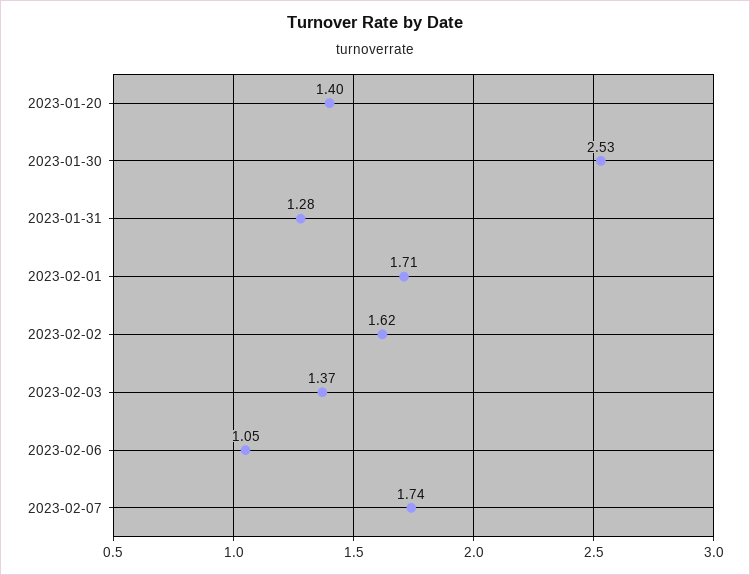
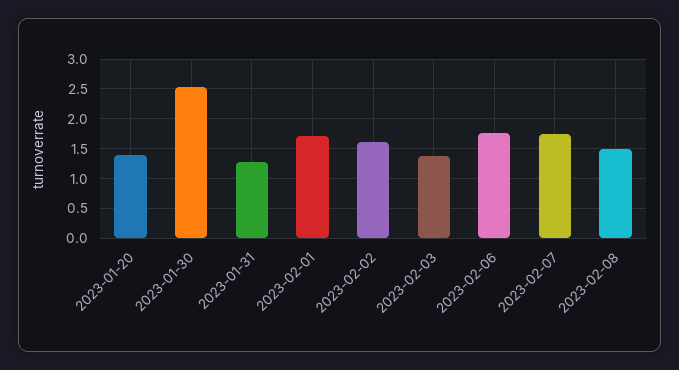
2023-02-06: 1.05 -> 1.75
2023-02-08: none -> 1.5

